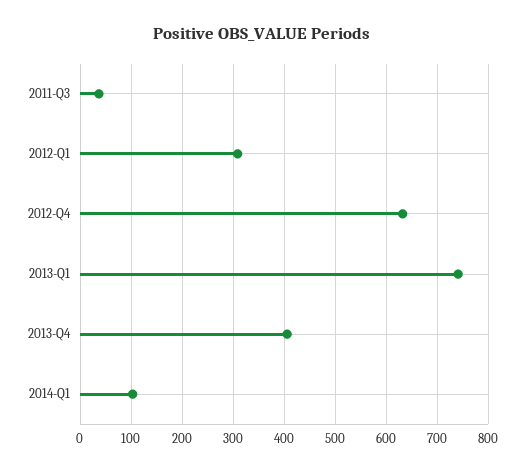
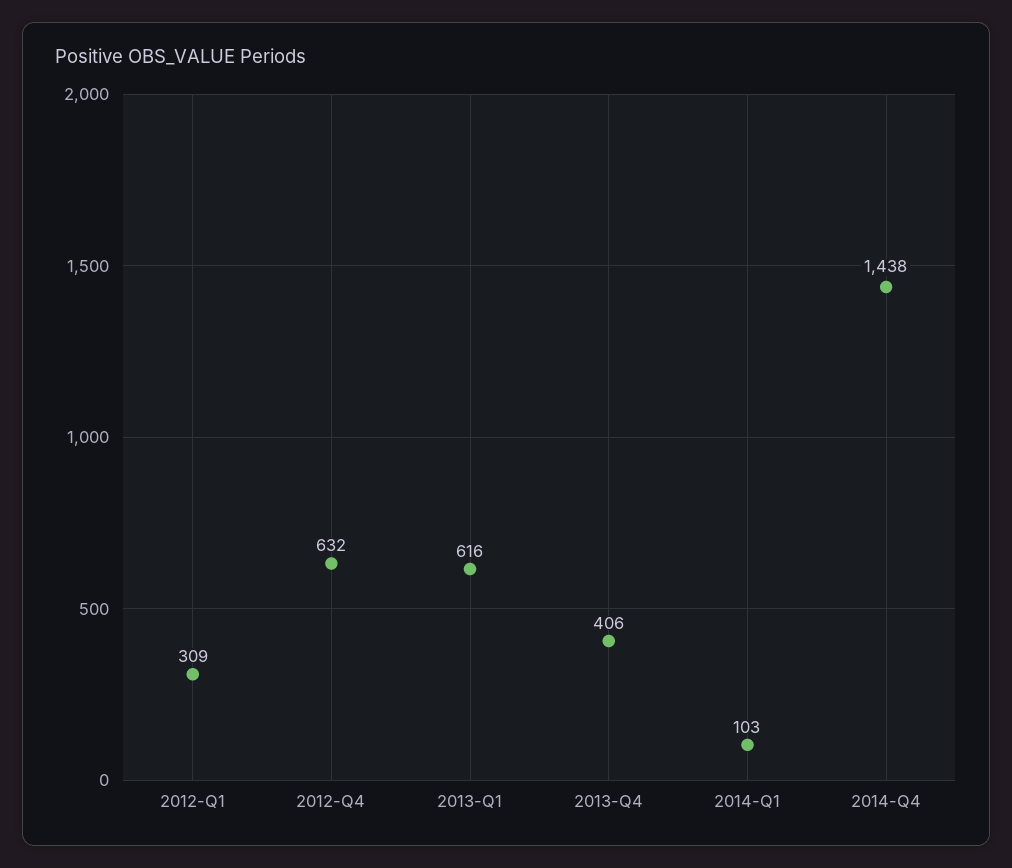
2011-Q3: 40 -> none
2013-Q1: 740 -> 616
2014-Q4: none -> 1438

